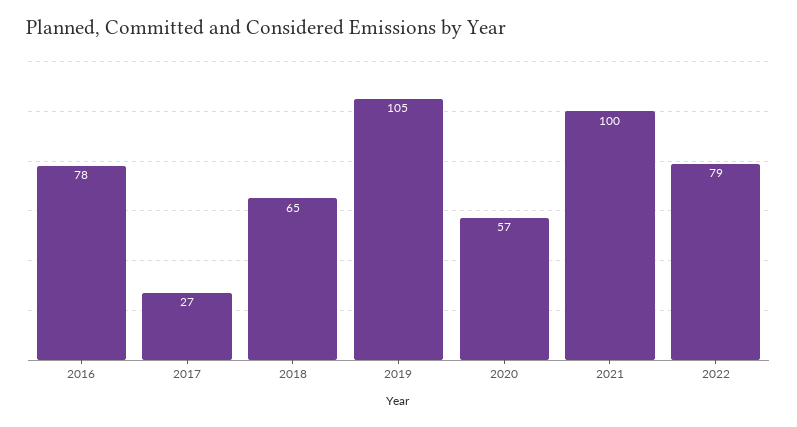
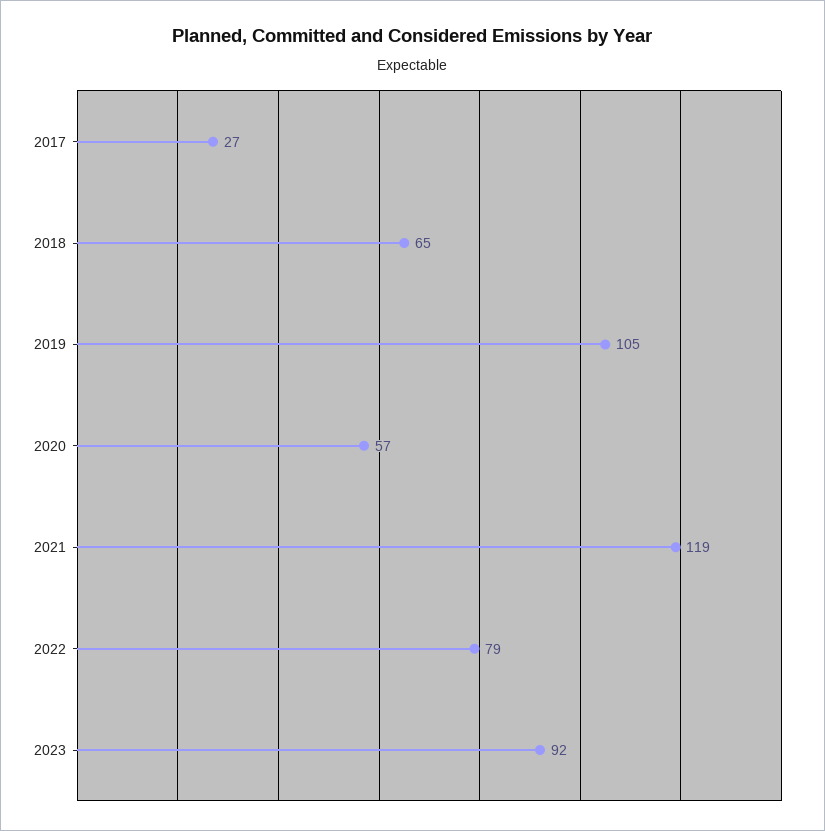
2016: 78 -> none
2021: 100 -> 119
2023: none -> 92

